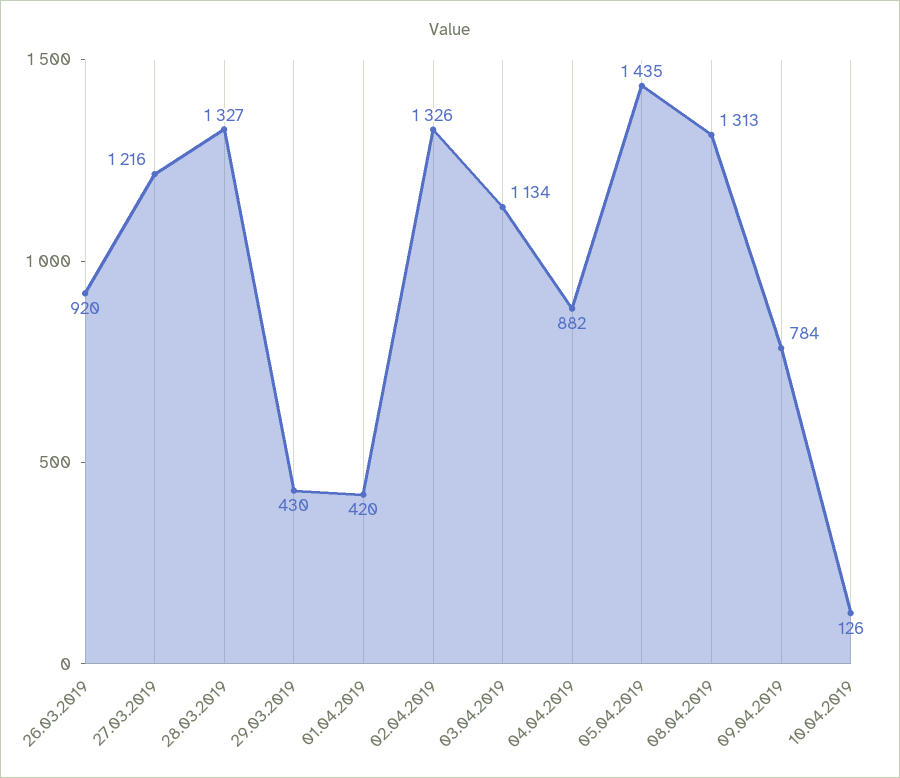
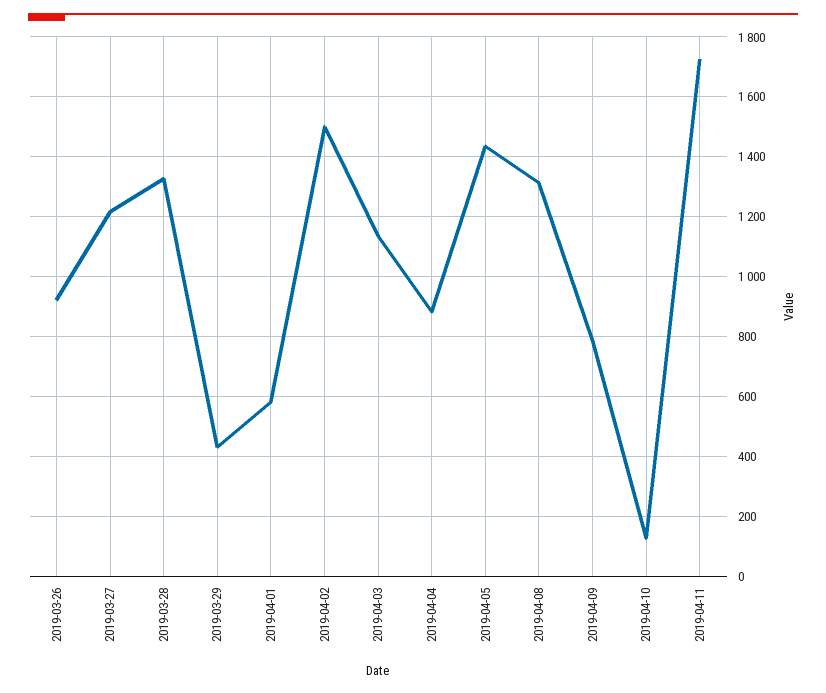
01.04.2019: 420 -> 575
02.04.2019: 1326 -> 1500
2019-04-11: none -> 1725

